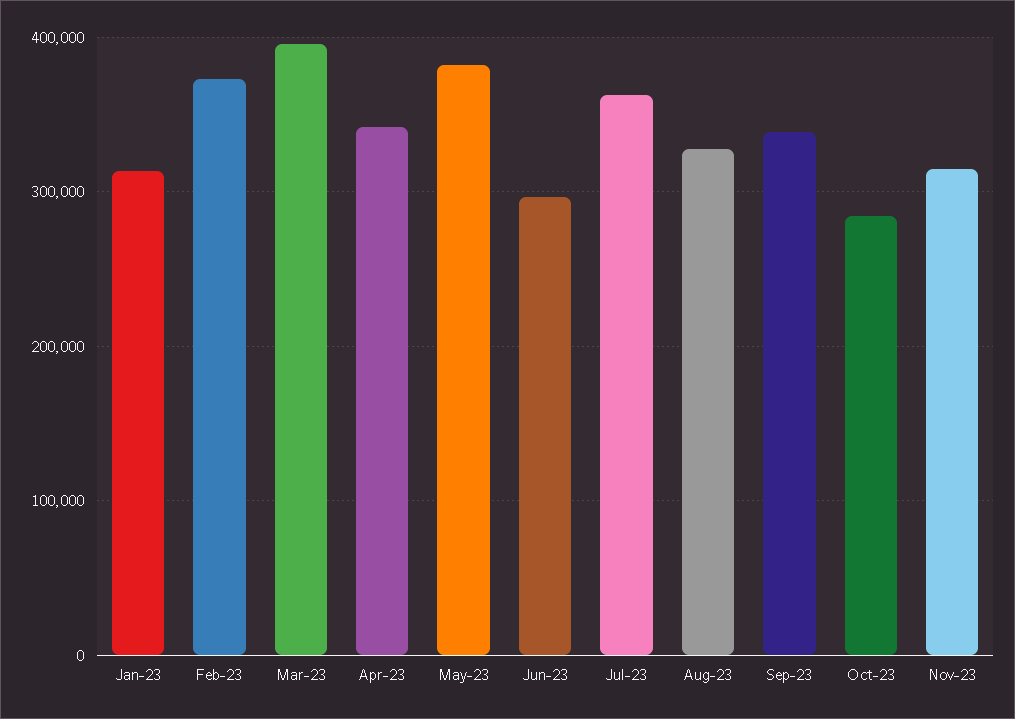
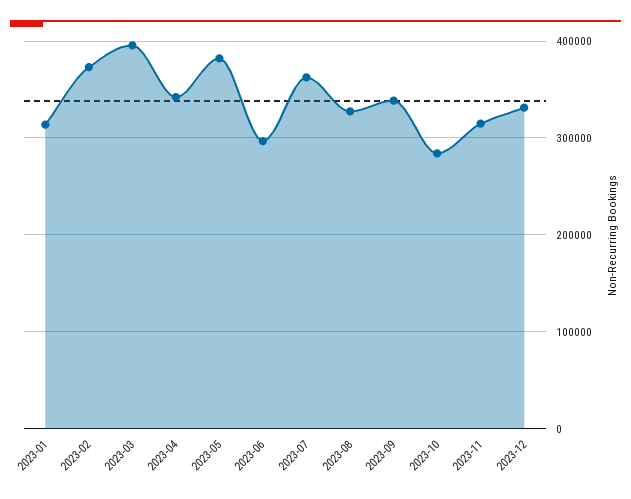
2023-12: none -> 330000

